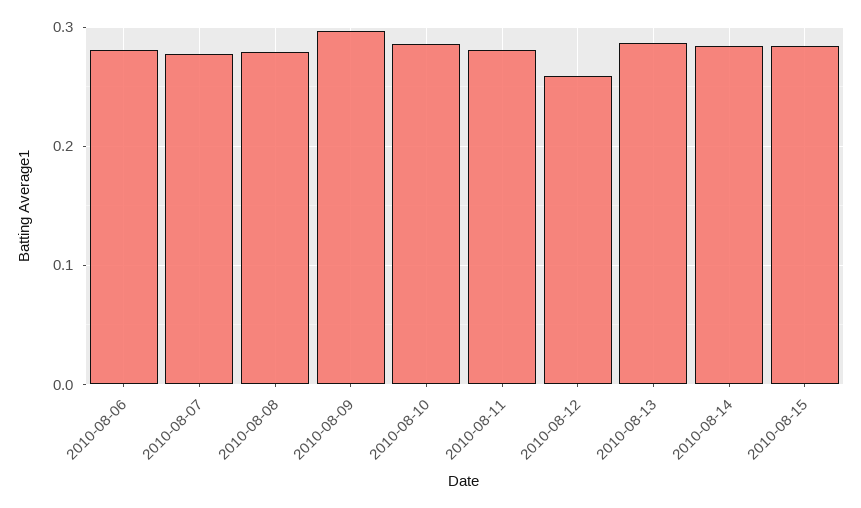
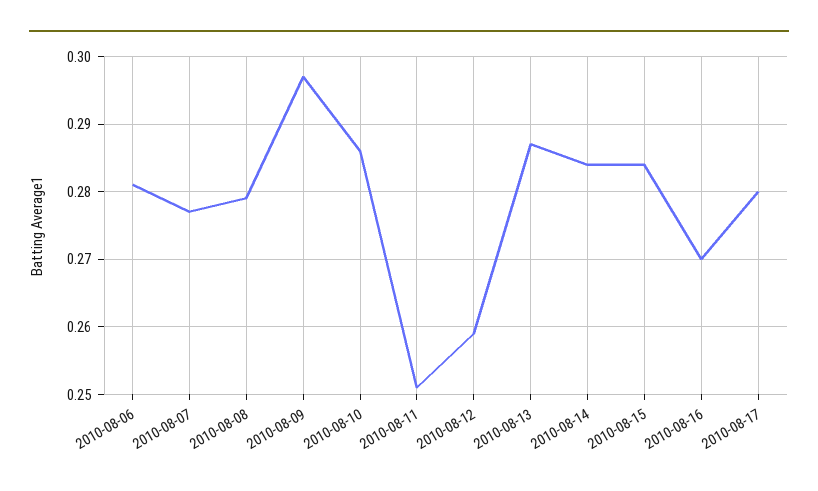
2010-08-11: 0.28 -> 0.251
2010-08-16: none -> 0.27
2010-08-17: none -> 0.28

